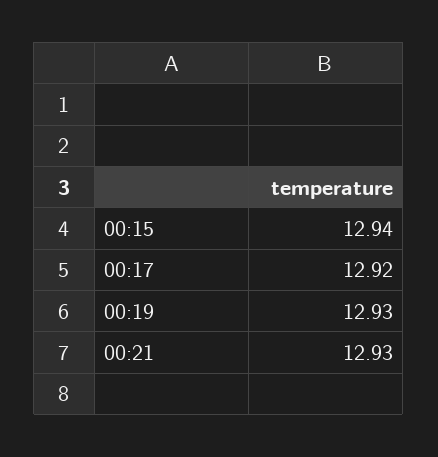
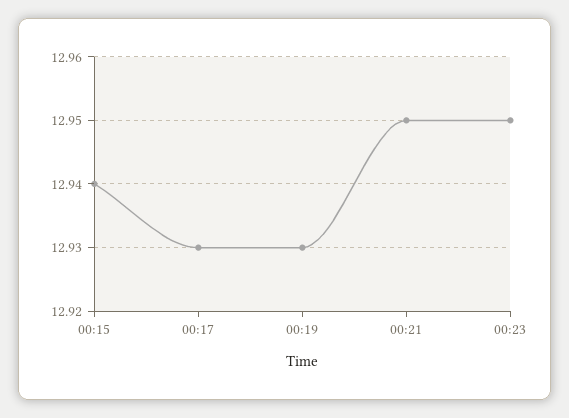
00:17: 12.92 -> 12.93
00:21: 12.93 -> 12.95
00:23: none -> 12.95

